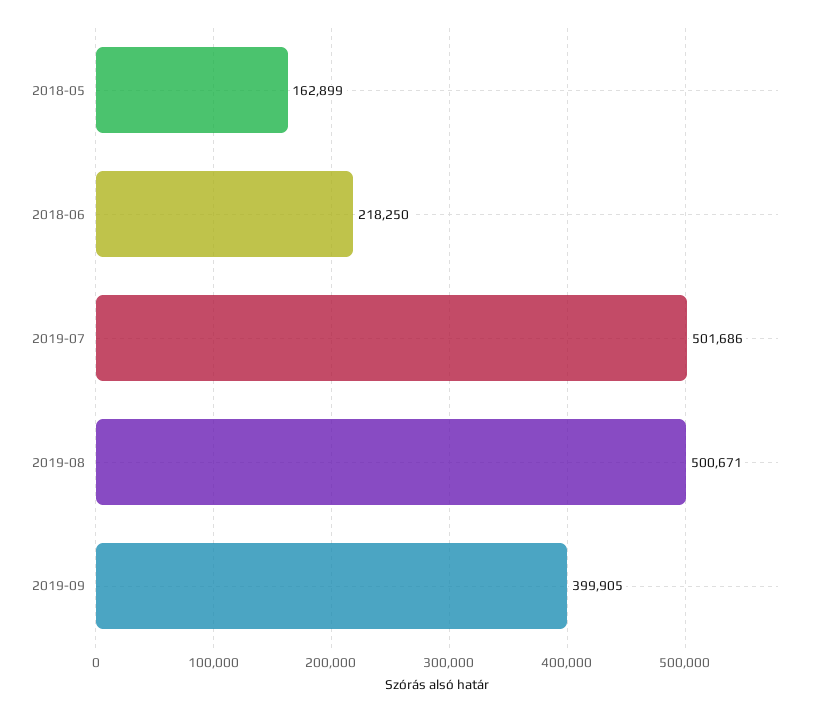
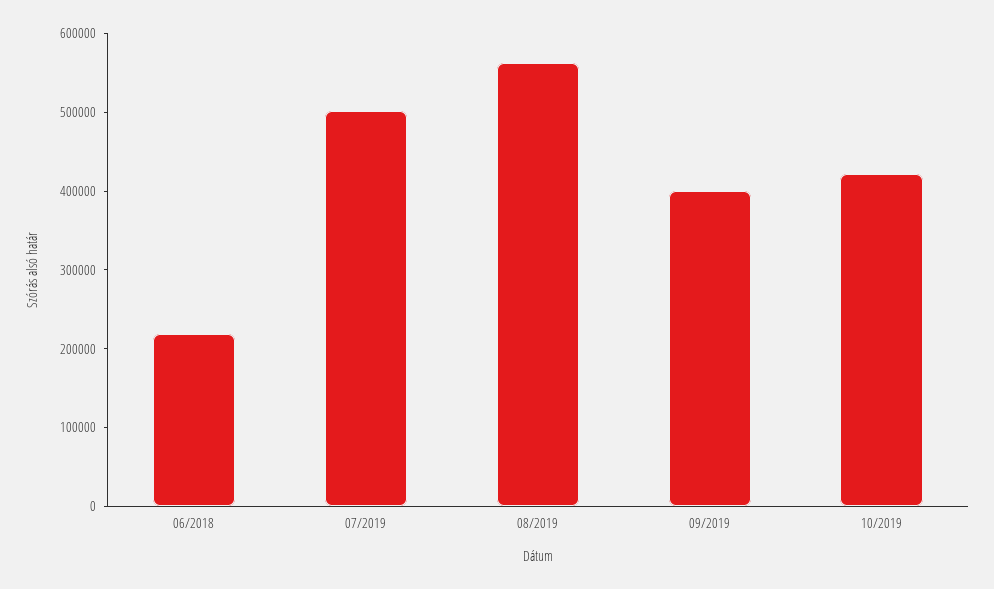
2018-05: 162899 -> none
2019-08: 500671 -> 560000
10/2019: none -> 420000

